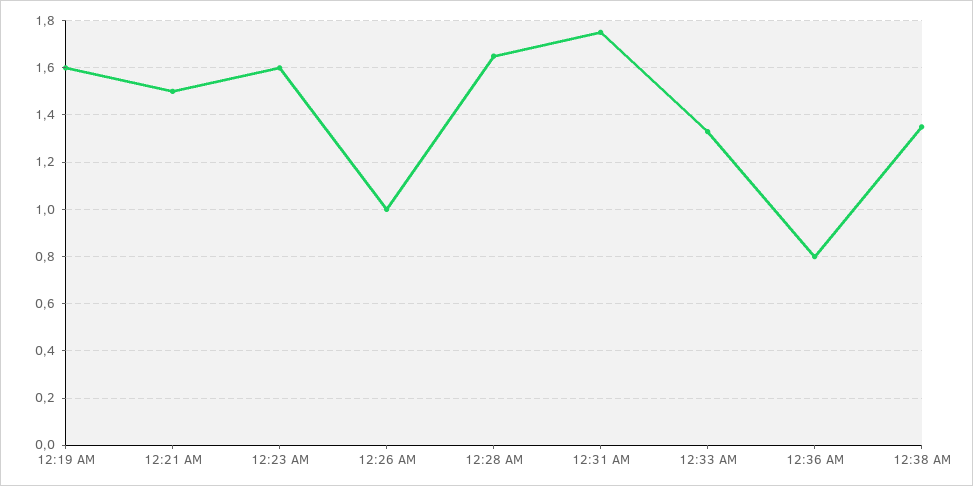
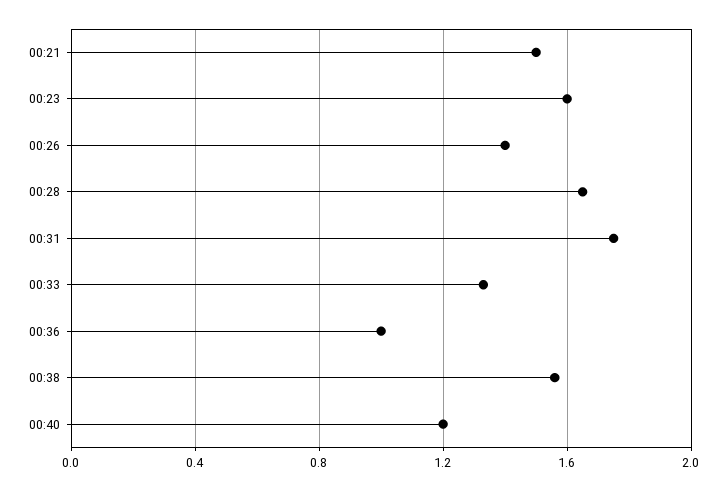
12:19 AM: 1.6 -> none
12:26 AM: 1 -> 1.4
12:36 AM: 0.8 -> 1
12:38 AM: 1.35 -> 1.55
00:40: none -> 1.2

